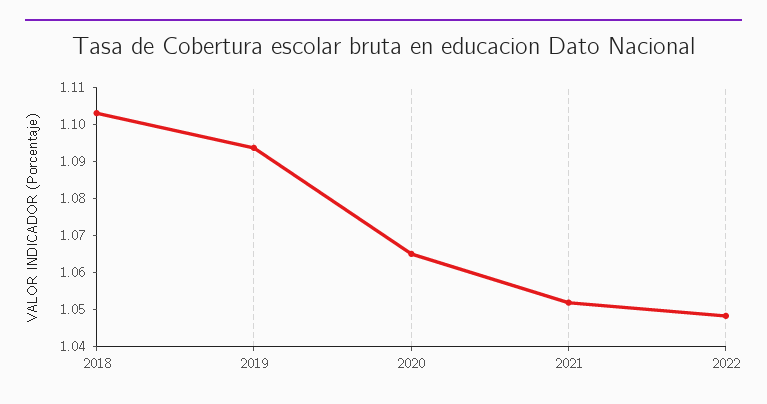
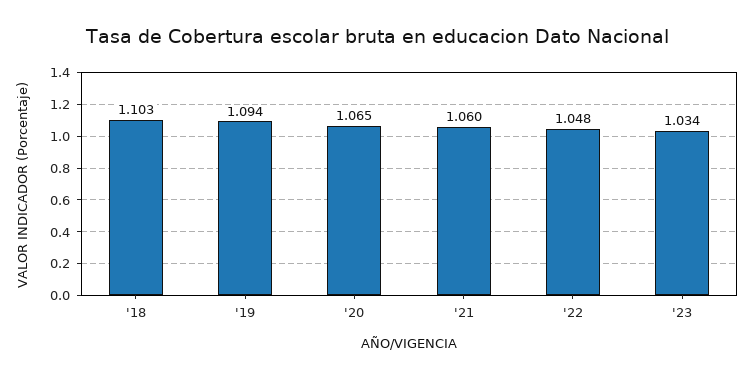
2021: 1.0525 -> 1.06
'23: none -> 1.034

